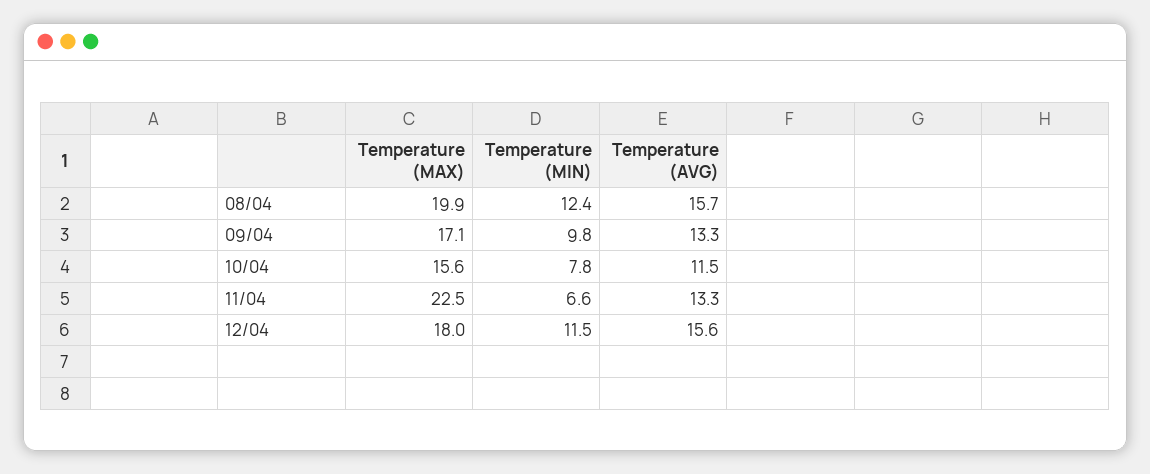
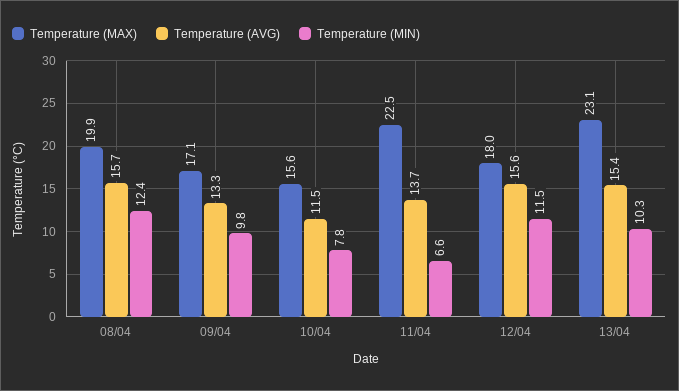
Temperature (AVG), 11/04: 13.3 -> 13.7
Temperature (MAX), 13/04: none -> 23.1
Temperature (AVG), 13/04: none -> 15.4
Temperature (MIN), 13/04: none -> 10.3

